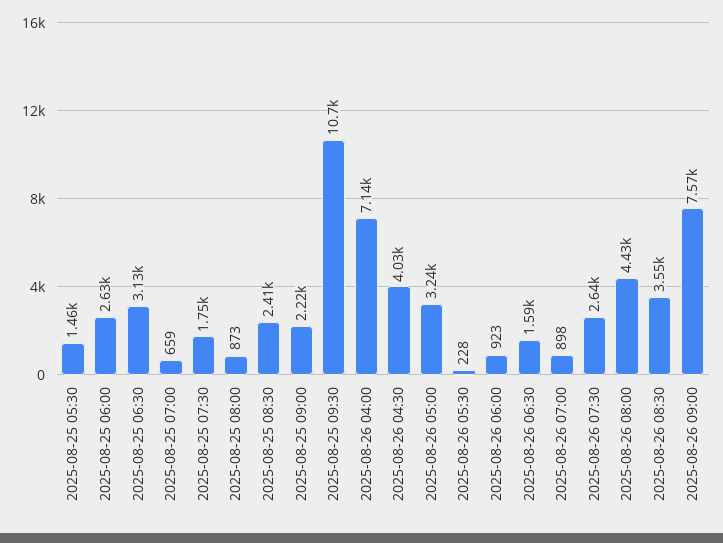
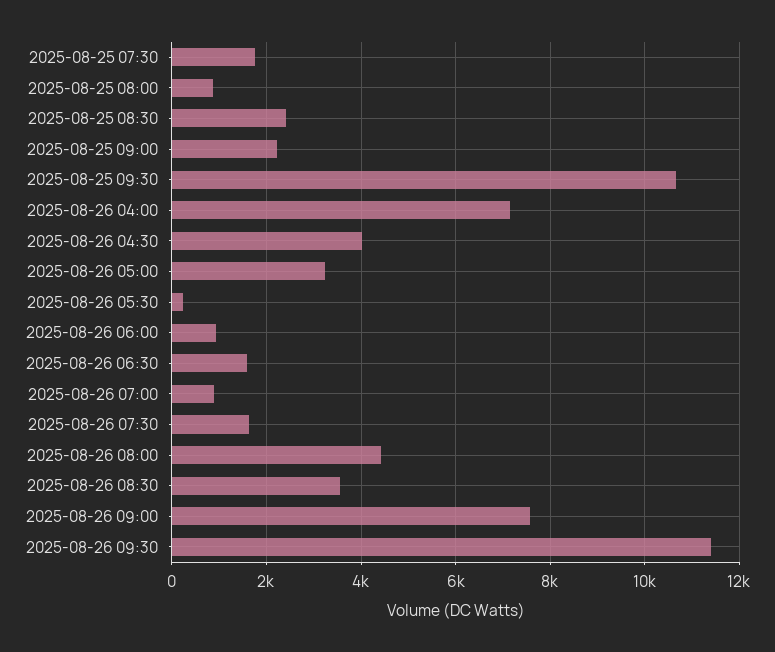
2025-08-25 05:30: 1460 -> none
2025-08-25 06:00: 2630 -> none
2025-08-25 06:30: 3130 -> none
2025-08-25 07:00: 659 -> none
2025-08-26 07:30: 2640 -> 1600
2025-08-26 09:30: none -> 11400

